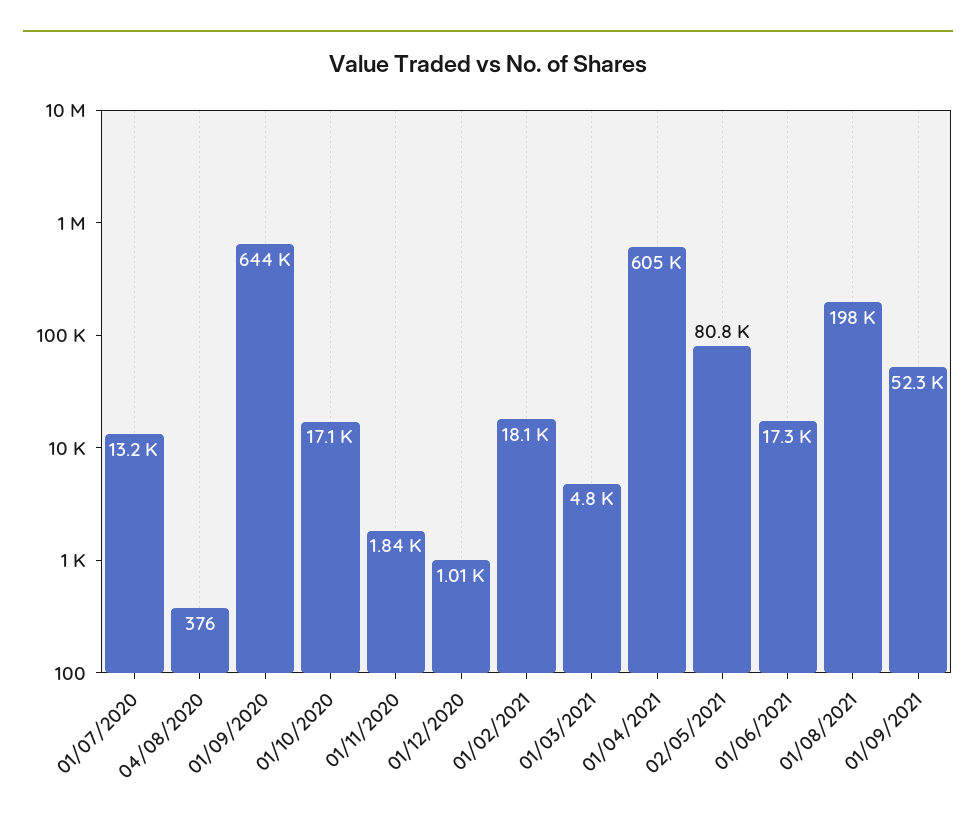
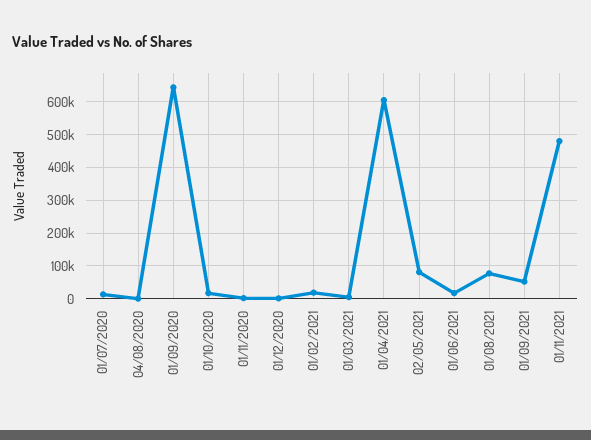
01/08/2021: 198000 -> 80000
01/11/2021: none -> 480000

